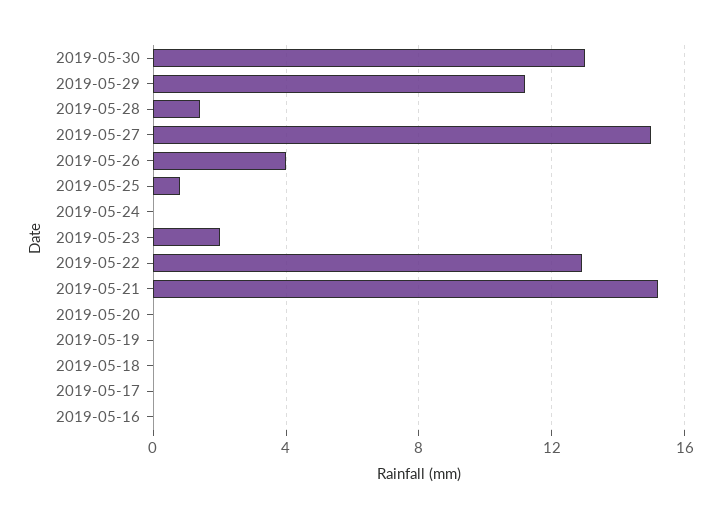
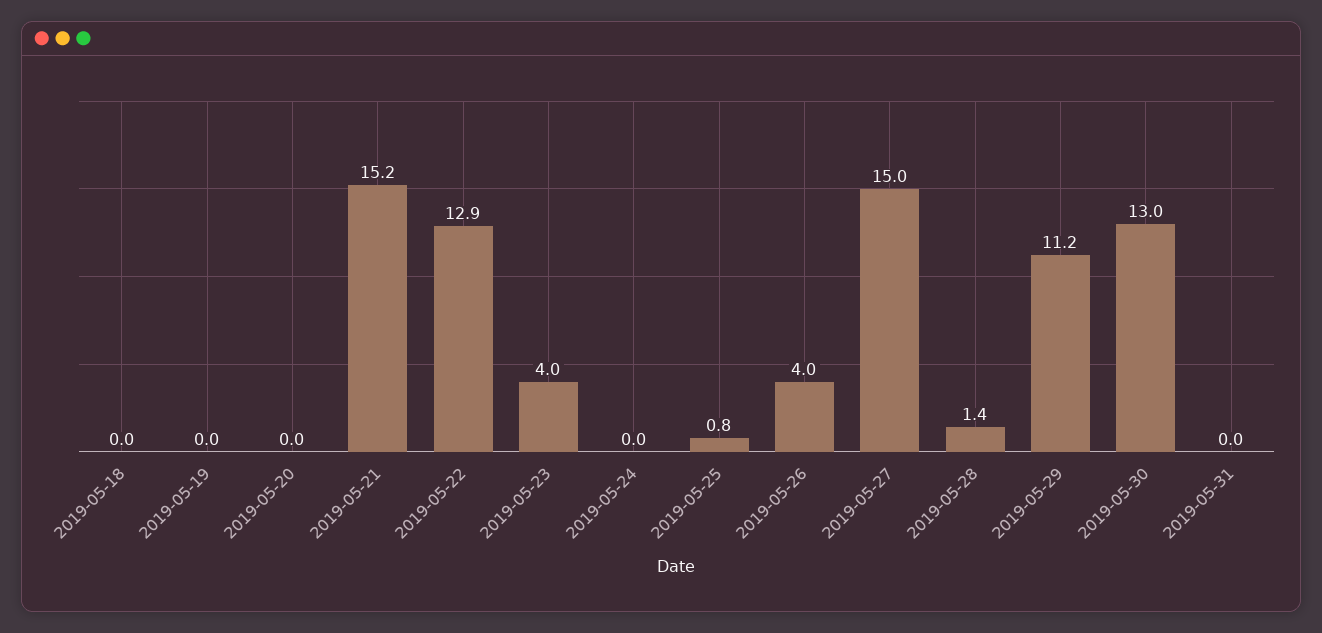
2019-05-23: 2 -> 4
2019-05-17: 0 -> none
2019-05-16: 0 -> none
2019-05-31: none -> 0

